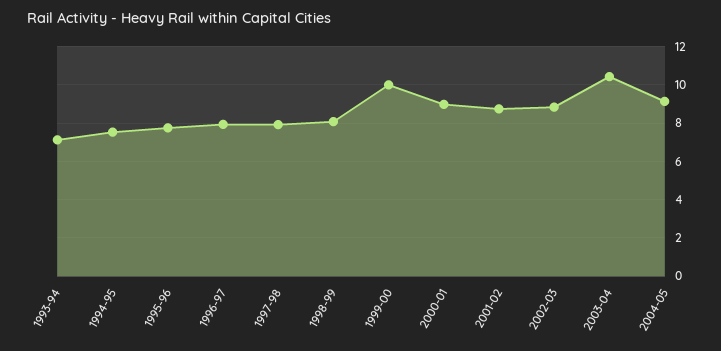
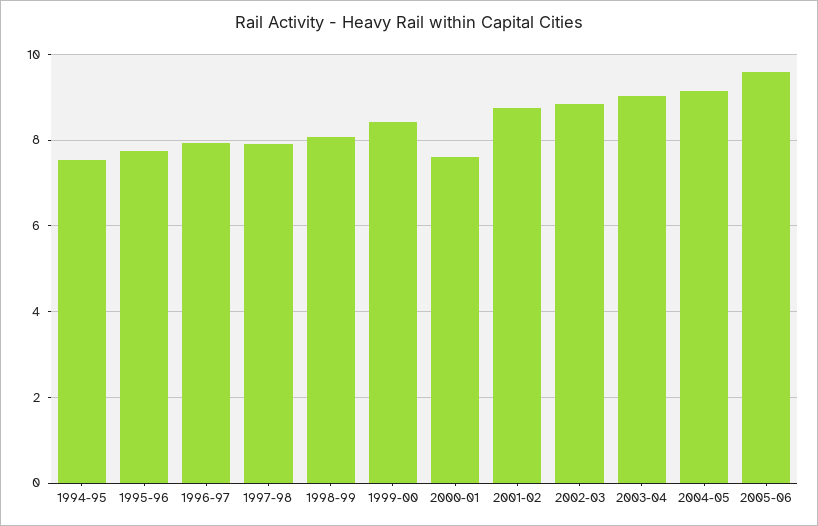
1993-94: 7 -> none
1999-00: 10 -> 8.4
2000-01: 9 -> 7.6
2003-04: 10.5 -> 9
2005-06: none -> 9.6

